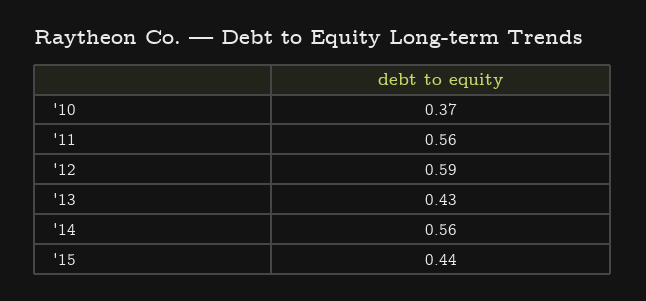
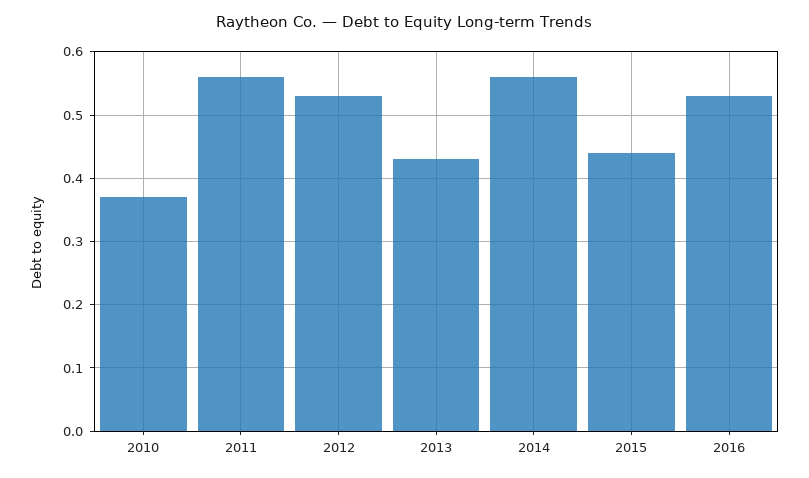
'12: 0.59 -> 0.53
2016: none -> 0.53

